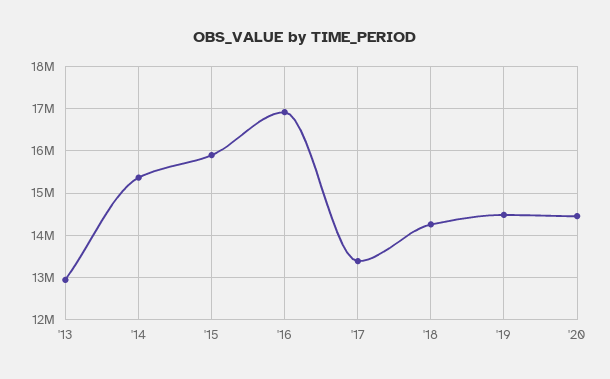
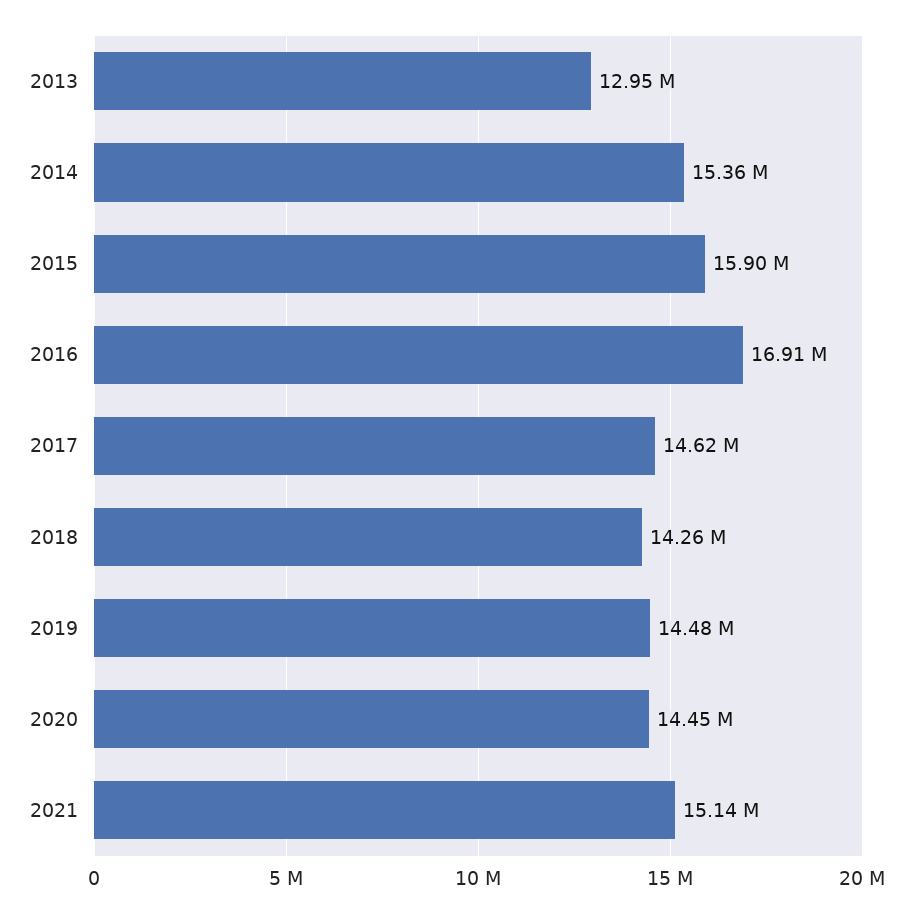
'17: 13400000 -> 14620000
2021: none -> 15140000

